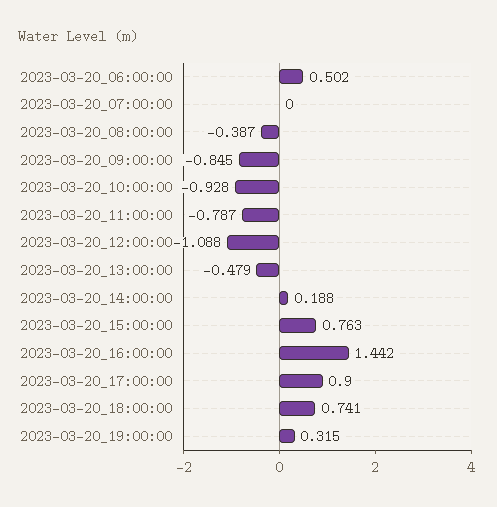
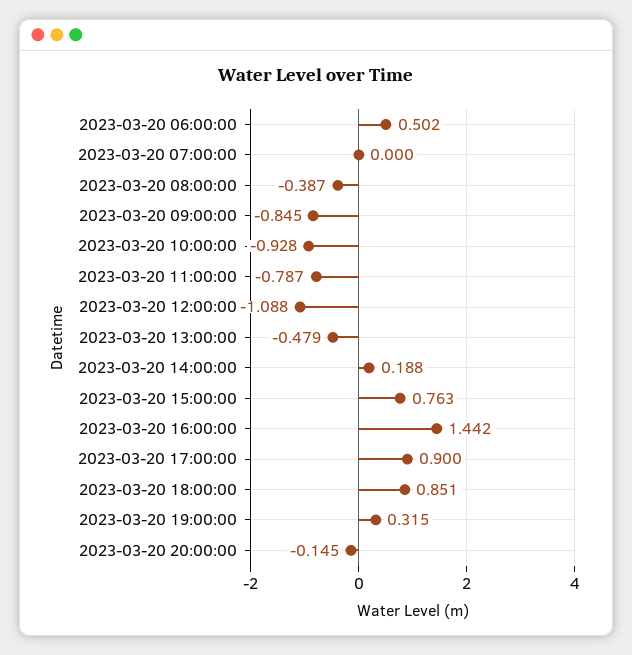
2023-03-20_18:00:00: 0.741 -> 0.851
2023-03-20 20:00:00: none -> -0.145

